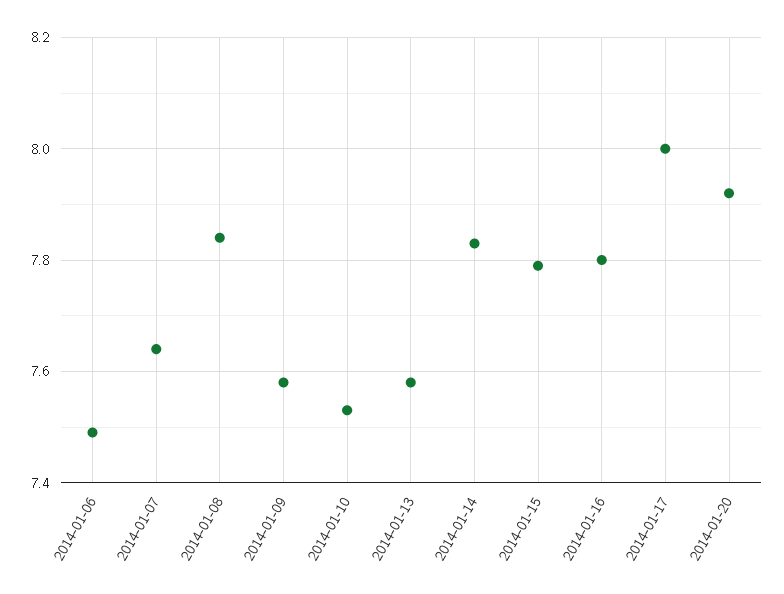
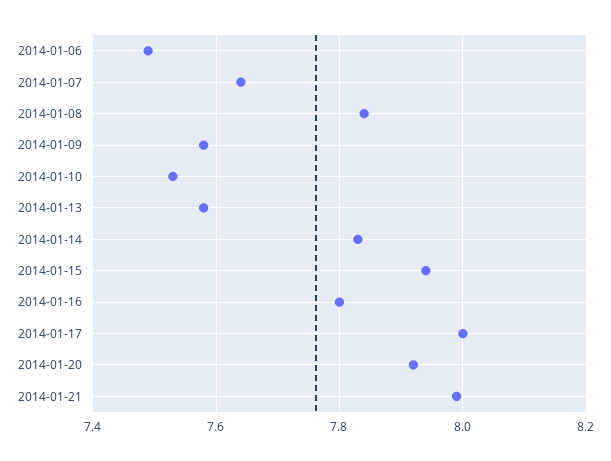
2014-01-15: 7.8 -> 7.95
2014-01-21: none -> 8

